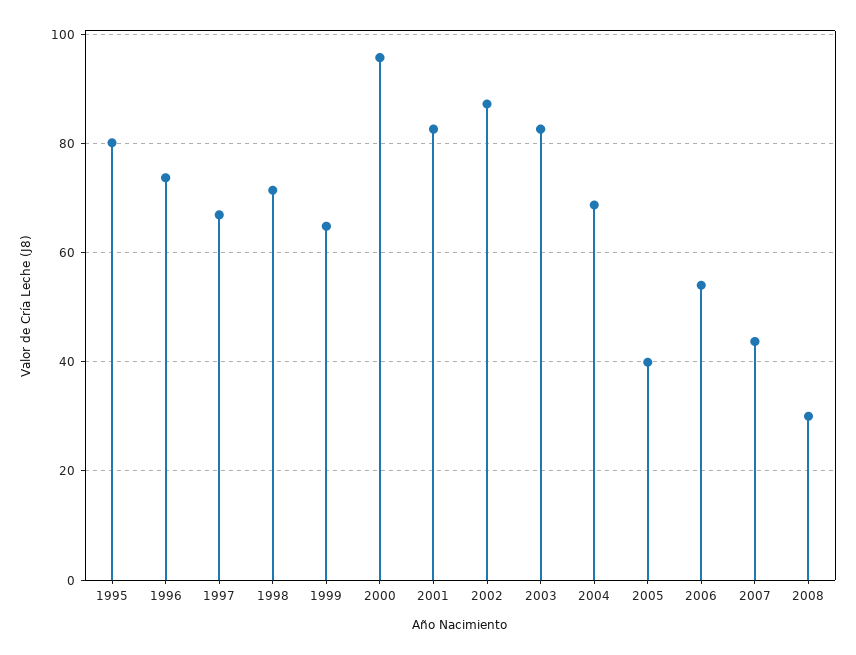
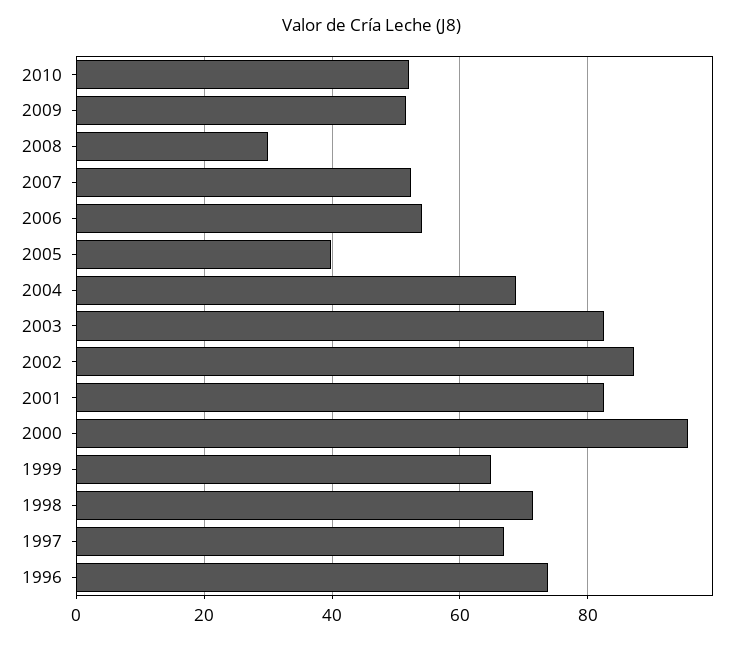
1995: 80 -> none
2007: 44 -> 52
2010: none -> 52
2009: none -> 52

